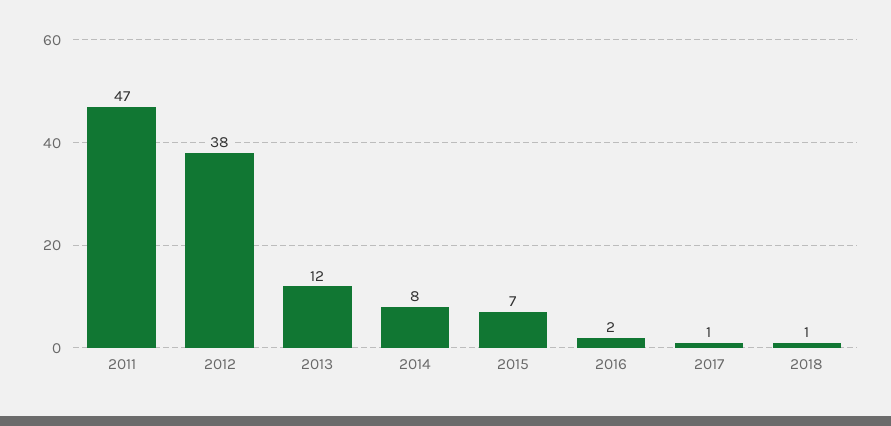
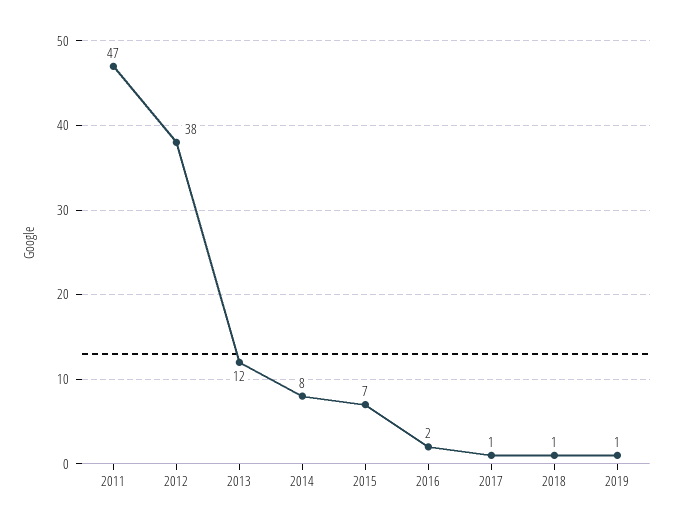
2019: none -> 1

